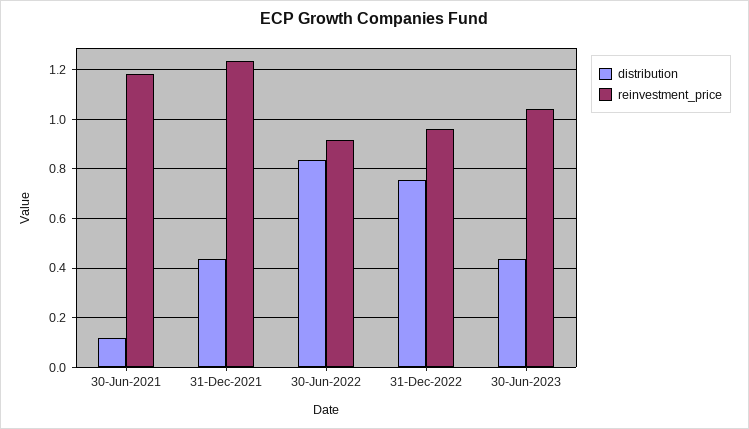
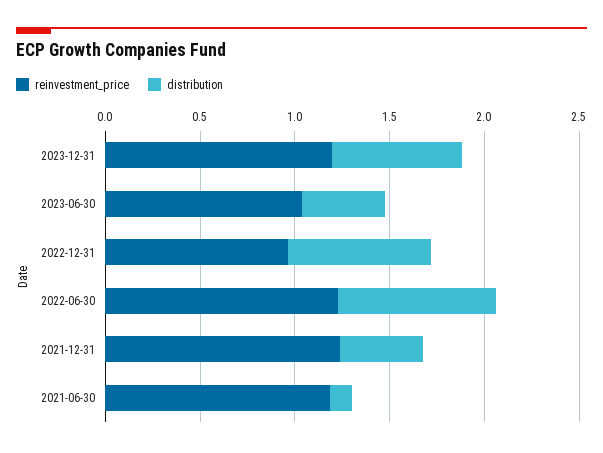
reinvestment_price, 30-Jun-2022: 0.925 -> 1.2
reinvestment_price, 2023-12-31: none -> 1.2
distribution, 2023-12-31: none -> 0.7

